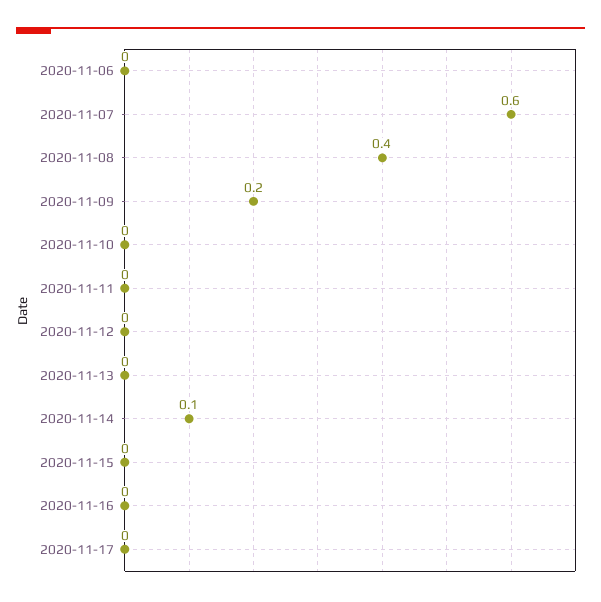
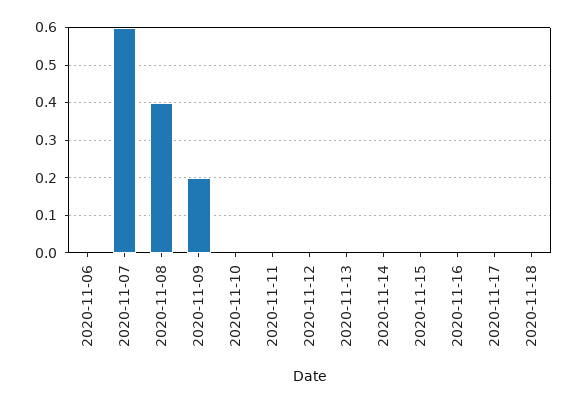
2020-11-14: 0.1 -> 0
2020-11-18: none -> 0

